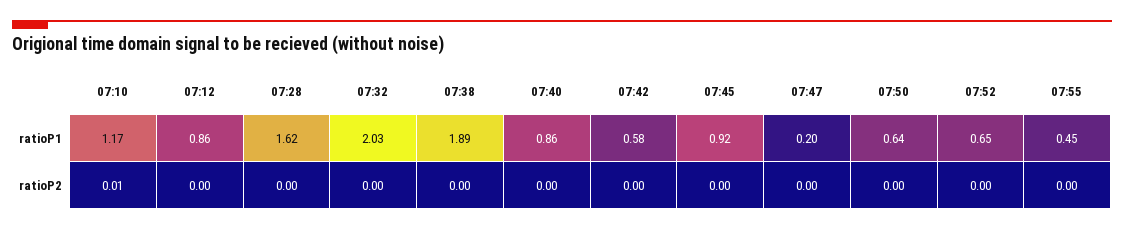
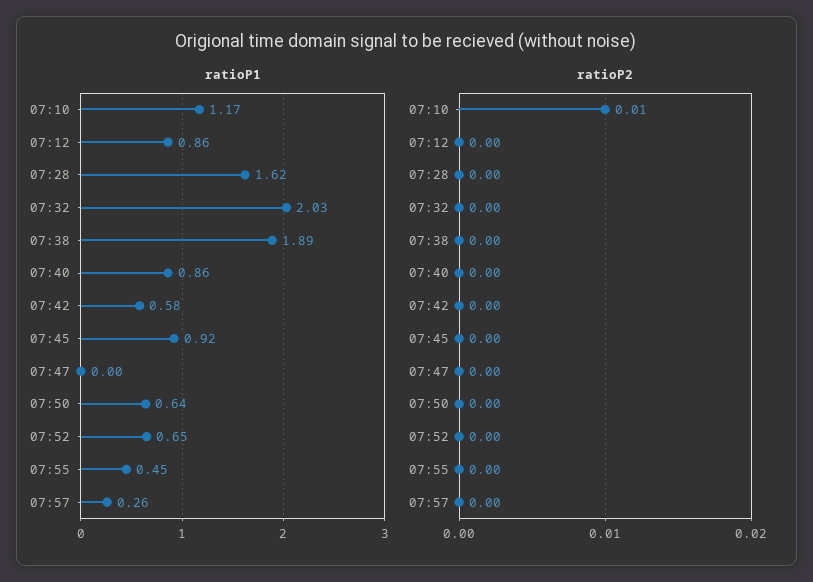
ratioP1, 07:47: 0.2 -> 0
ratioP1, 07:57: none -> 0.26
ratioP2, 07:57: none -> 0

